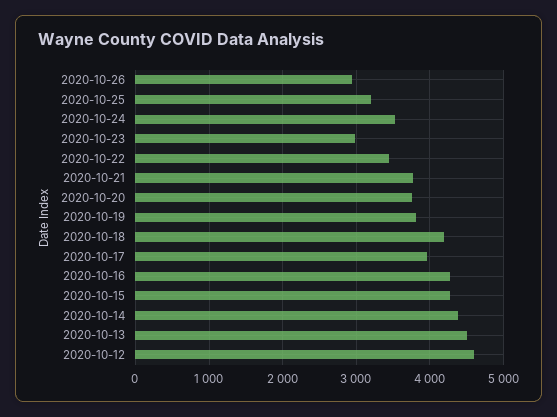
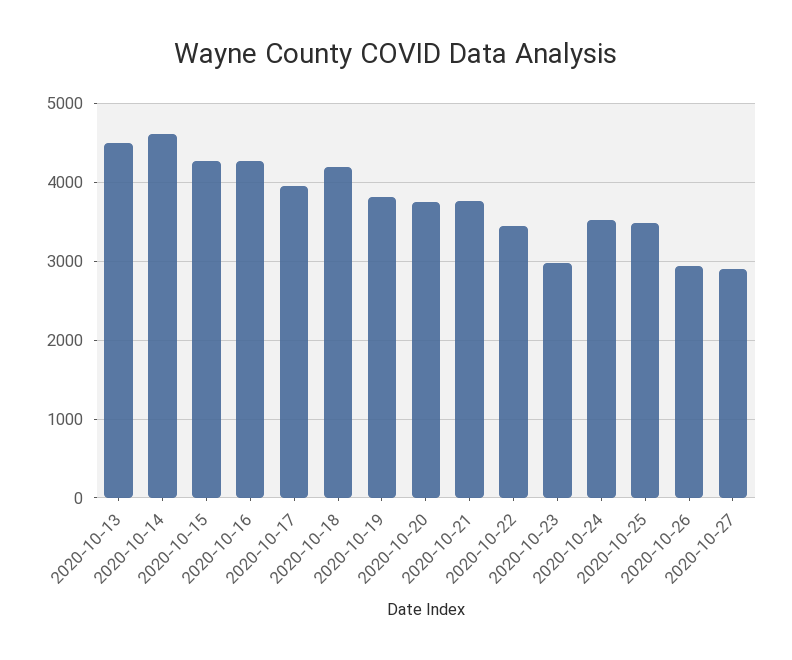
2020-10-25: 3200 -> 3500
2020-10-14: 4400 -> 4600
2020-10-12: 4600 -> none
2020-10-27: none -> 2900

